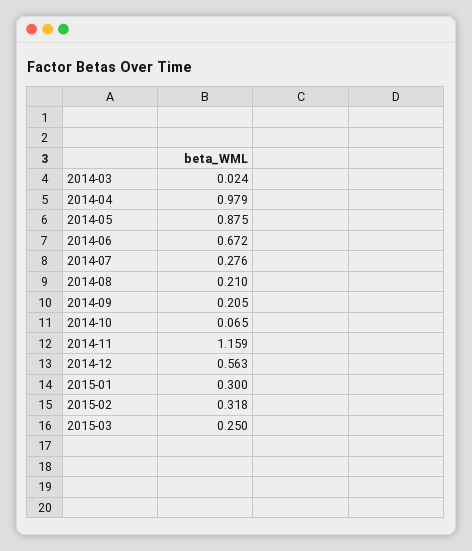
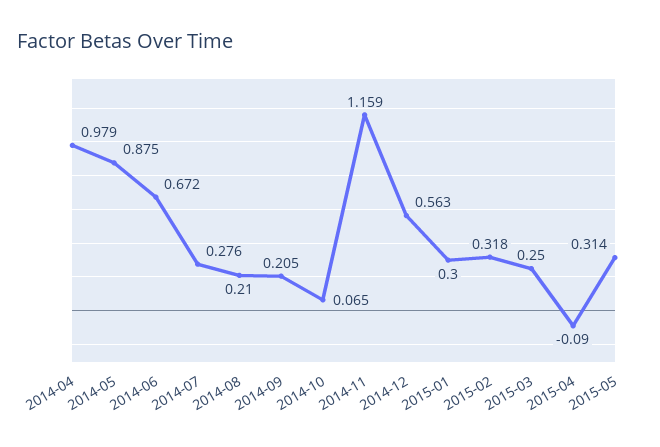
2014-03: 0.024 -> none
2015-04: none -> -0.09
2015-05: none -> 0.314

